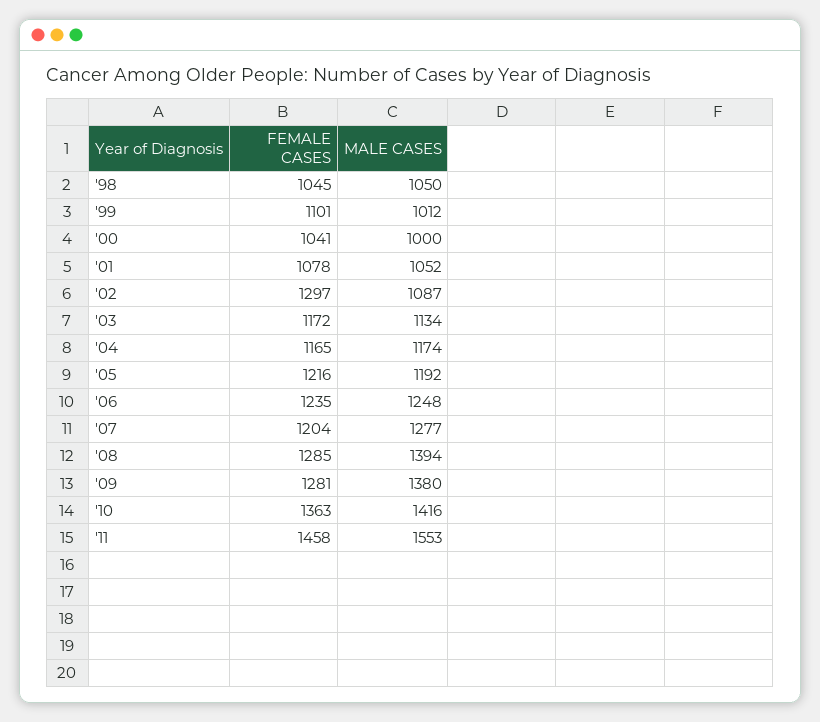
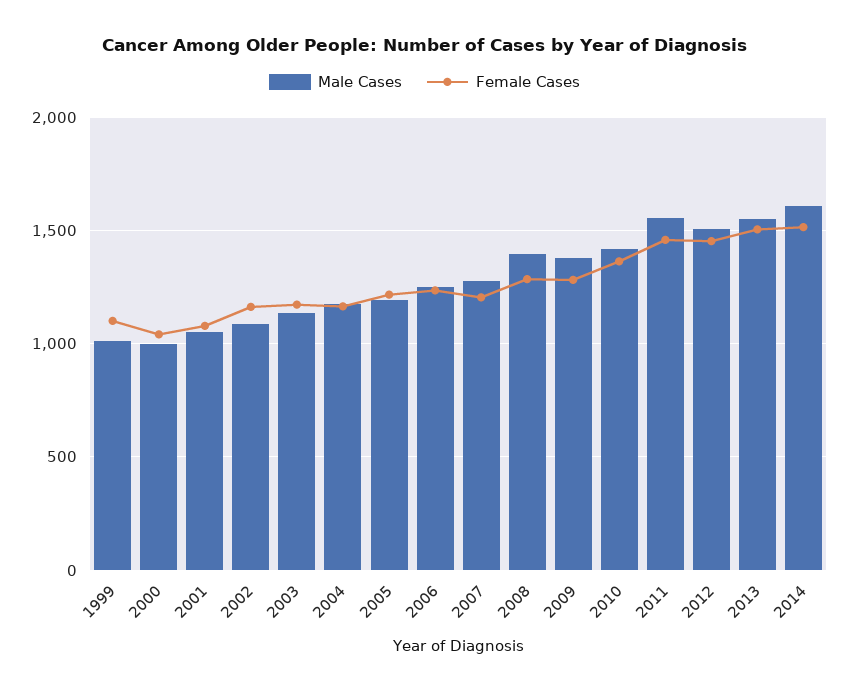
FEMALE CASES, '98: 1045 -> none
MALE CASES, '98: 1050 -> none
FEMALE CASES, '02: 1297 -> 1150
MALE CASES, 2012: none -> 1500
FEMALE CASES, 2012: none -> 1450
MALE CASES, 2013: none -> 1550
FEMALE CASES, 2013: none -> 1500
MALE CASES, 2014: none -> 1600
FEMALE CASES, 2014: none -> 1500

